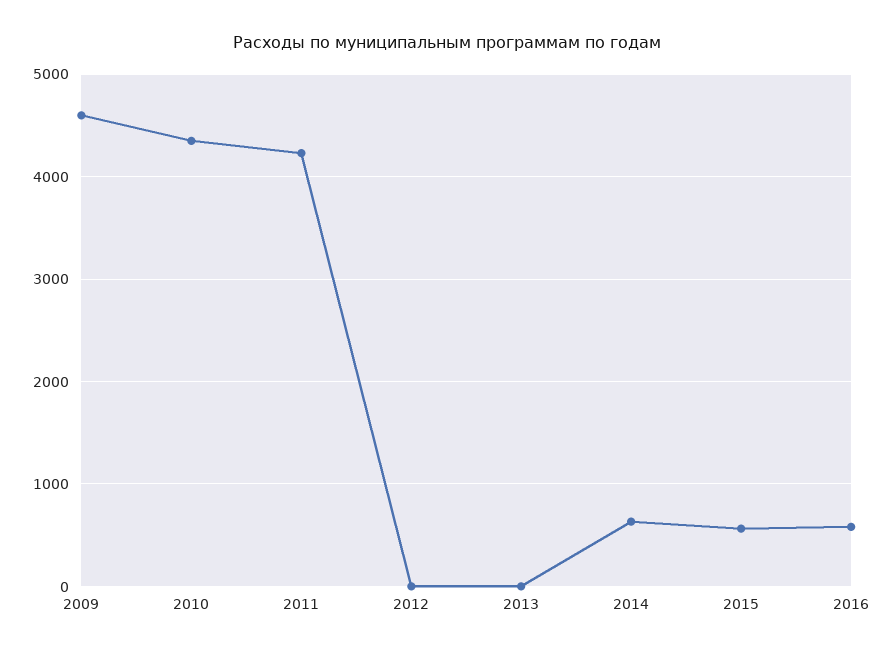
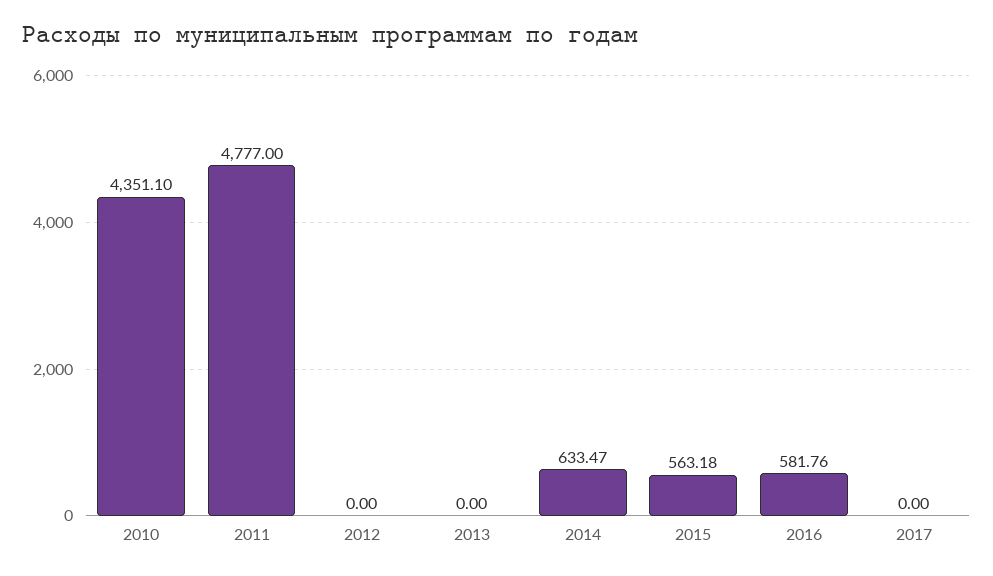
2009: 4600 -> none
2011: 4200 -> 4777
2017: none -> 0

